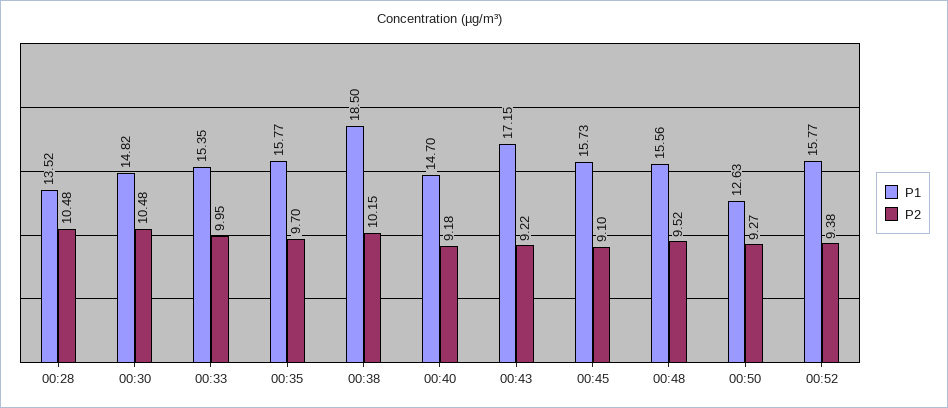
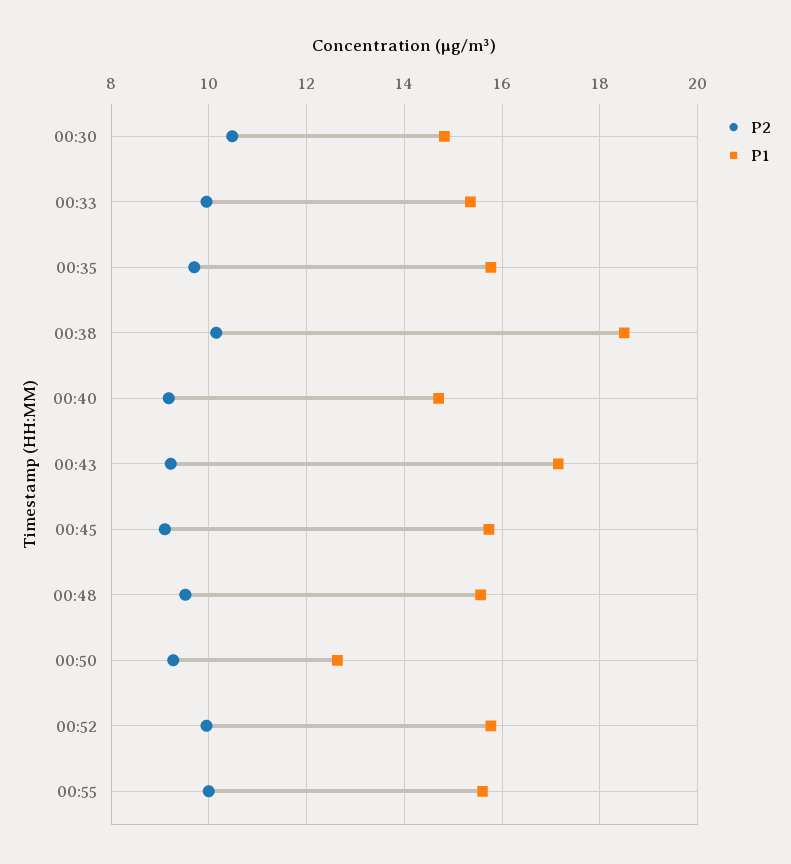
P1, 00:28: 13.52 -> none
P2, 00:28: 10.48 -> none
P2, 00:52: 9.38 -> 10
P2, 00:55: none -> 10
P1, 00:55: none -> 15.6

